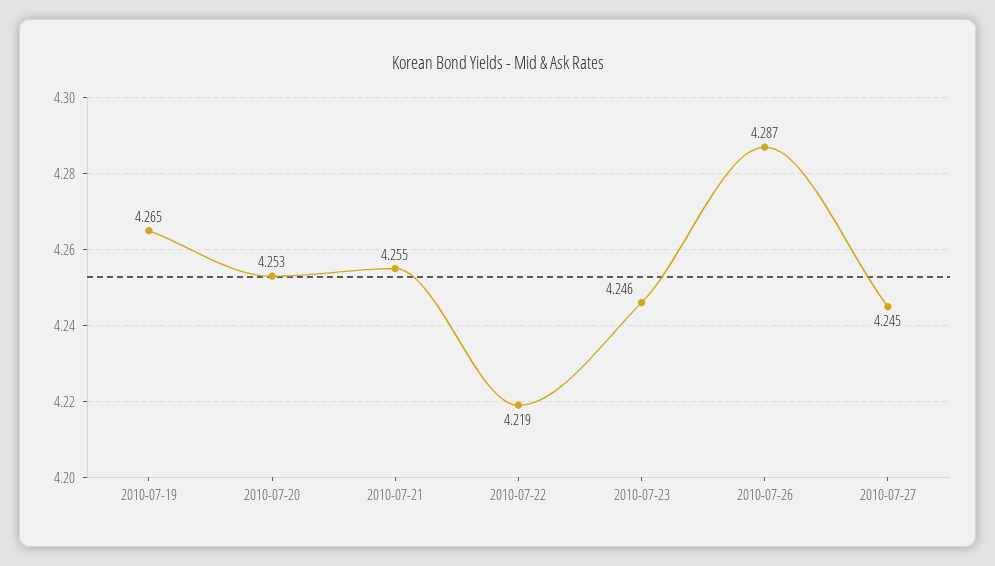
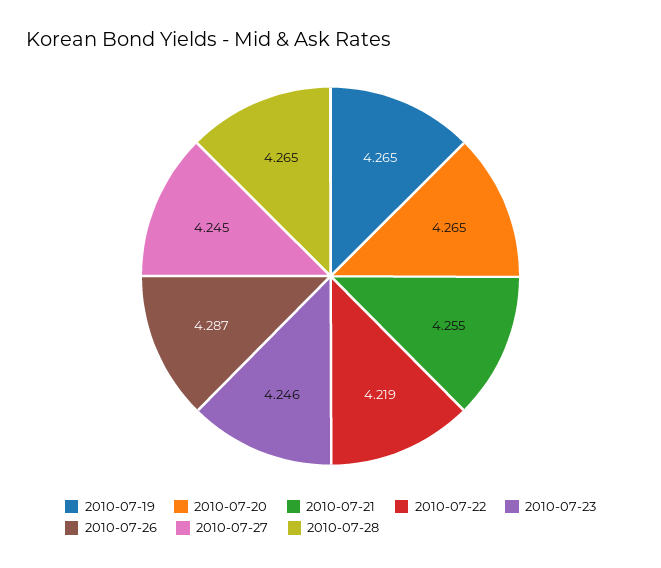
2010-07-20: 4.253 -> 4.265
2010-07-28: none -> 4.265

